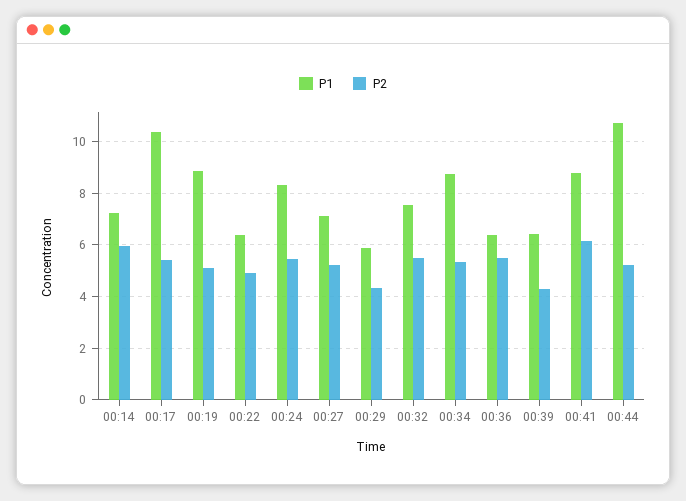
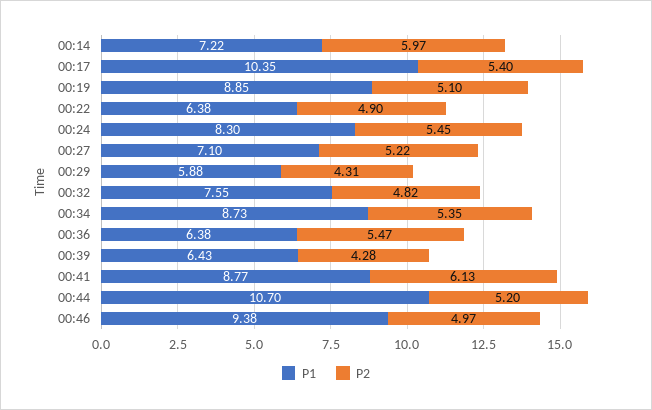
P2, 00:32: 5.5 -> 4.82
P1, 00:46: none -> 9.38
P2, 00:46: none -> 4.97

